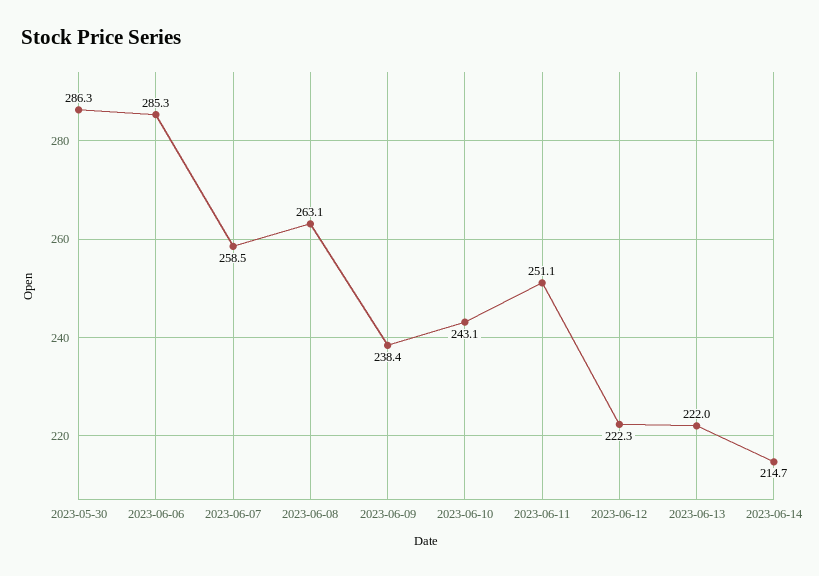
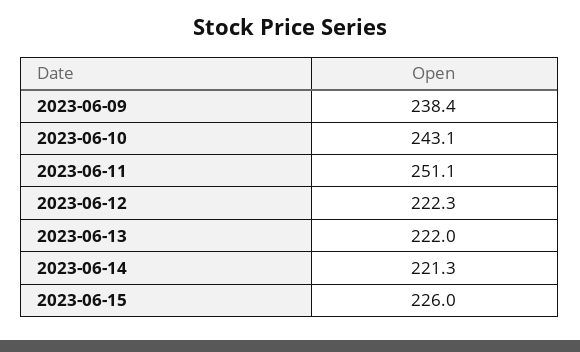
2023-05-30: 286.3 -> none
2023-06-06: 285.3 -> none
2023-06-07: 258.5 -> none
2023-06-08: 263.1 -> none
2023-06-14: 214.7 -> 221.3
2023-06-15: none -> 226

